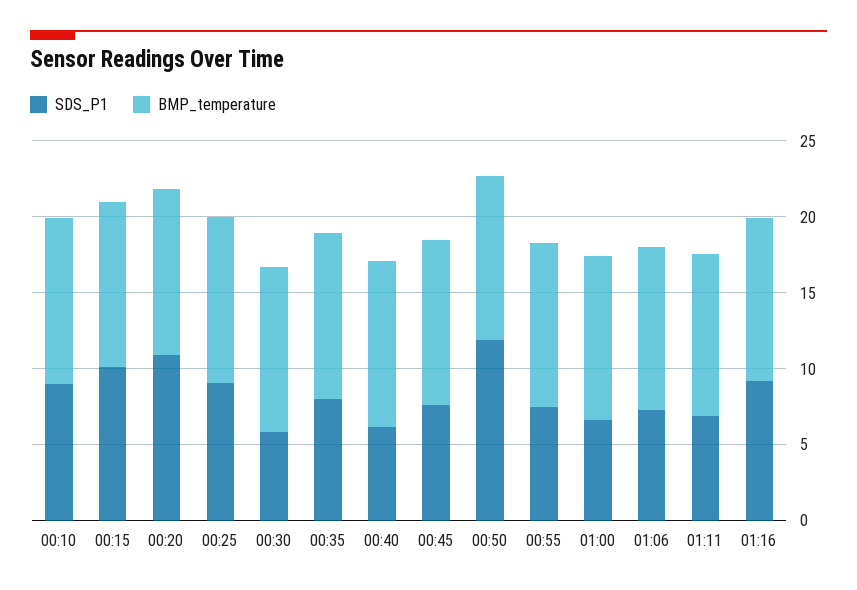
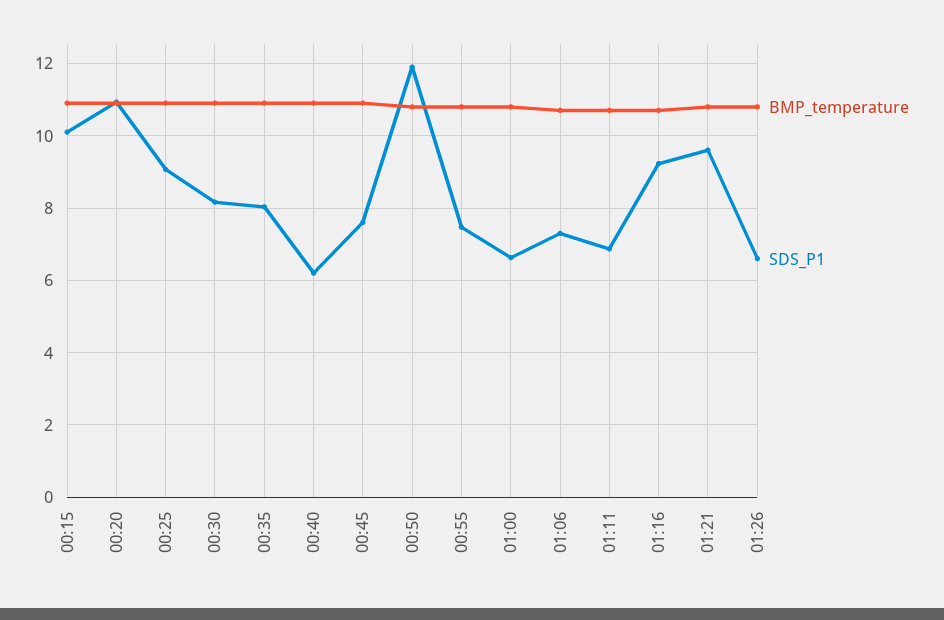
SDS_P1, 00:10: 9 -> none
BMP_temperature, 00:10: 11 -> none
SDS_P1, 00:30: 6 -> 8.2
BMP_temperature, 01:21: none -> 10.8
SDS_P1, 01:21: none -> 9.6
BMP_temperature, 01:26: none -> 10.8
SDS_P1, 01:26: none -> 6.6

